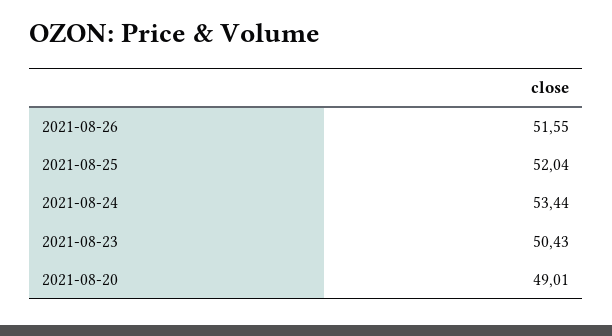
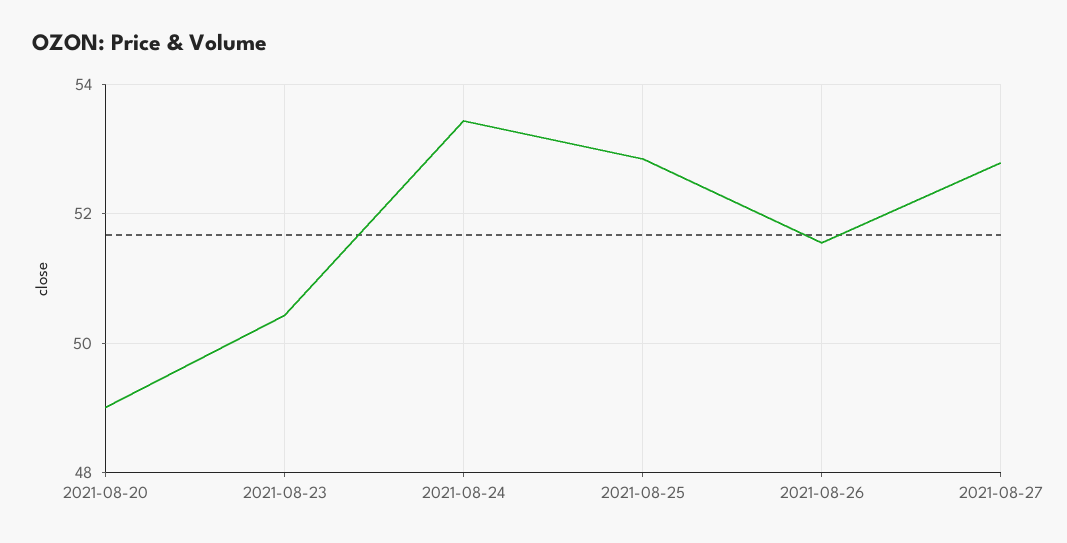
2021-08-25: 52.04 -> 52.8
2021-08-27: none -> 52.8

